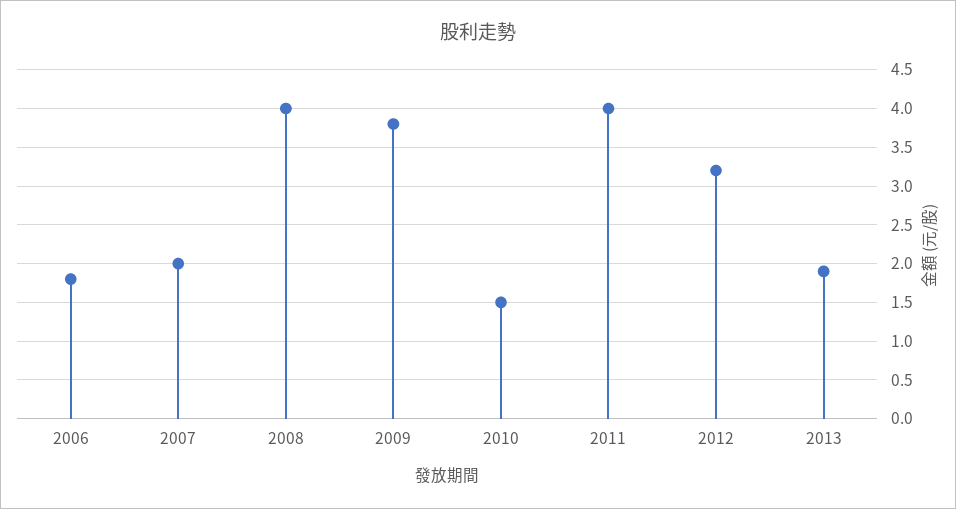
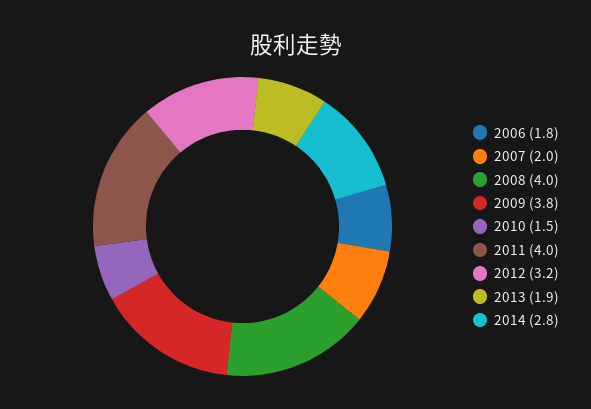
2014: none -> 2.8

